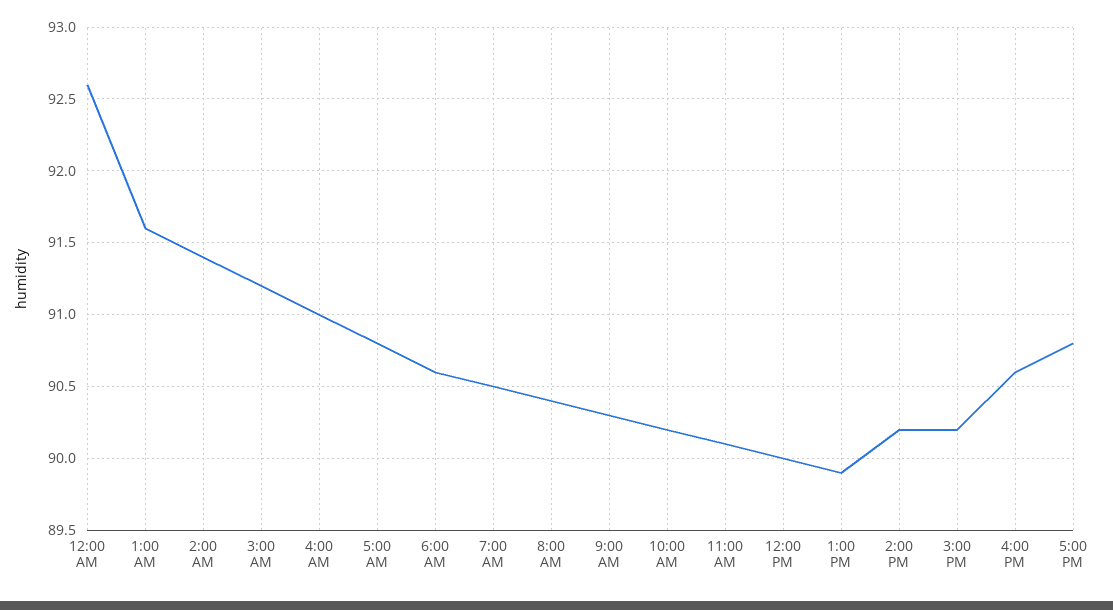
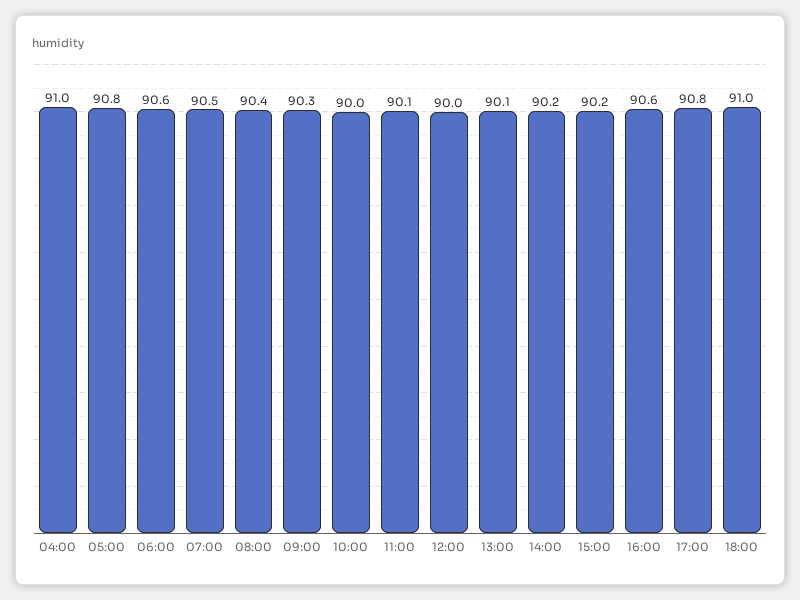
12:00 AM: 92.6 -> none
1:00 AM: 91.6 -> none
2:00 AM: 91.4 -> none
3:00 AM: 91.2 -> none
10:00 AM: 90.2 -> 90
1:00 PM: 89.9 -> 90.1
18:00: none -> 91

